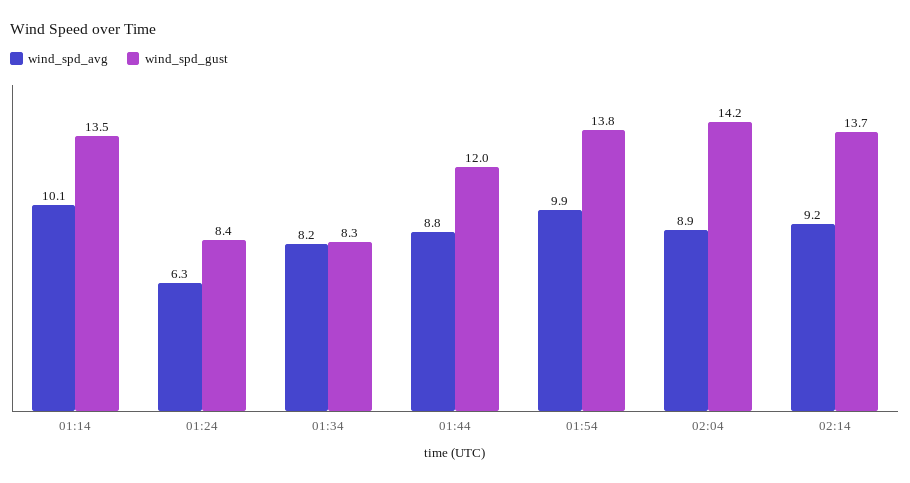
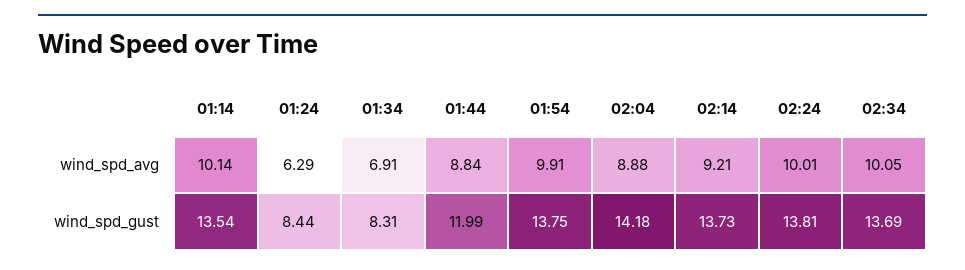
wind_spd_avg, 01:34: 8.2 -> 6.91
wind_spd_avg, 02:24: none -> 10.01
wind_spd_avg, 02:34: none -> 10.05
wind_spd_gust, 02:24: none -> 13.81
wind_spd_gust, 02:34: none -> 13.69

